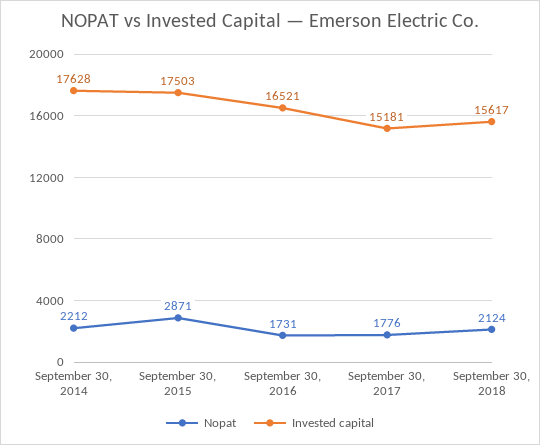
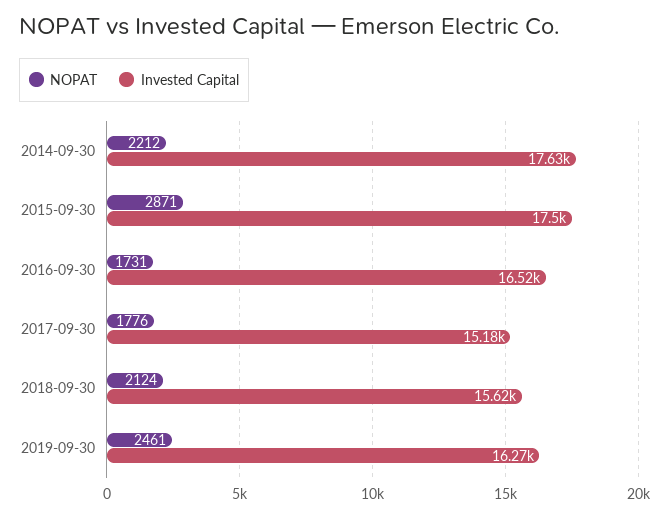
Nopat, 2019-09-30: none -> 2461
Invested capital, 2019-09-30: none -> 16270

